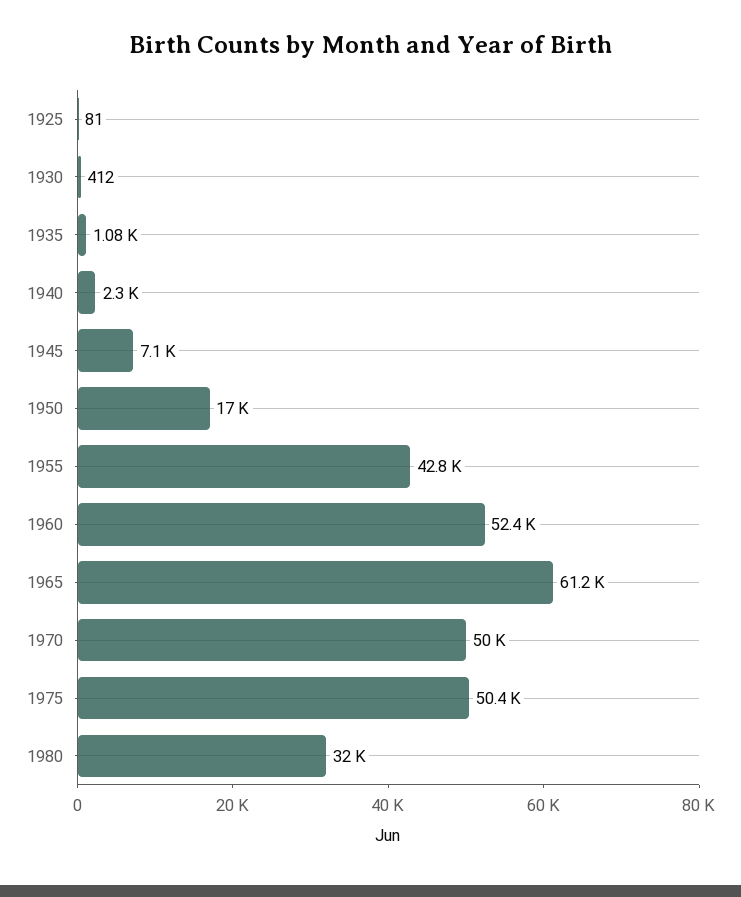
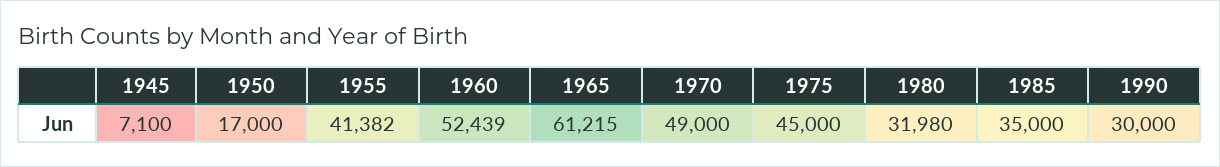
1925: 81 -> none
1930: 412 -> none
1935: 1080 -> none
1940: 2300 -> none
1955: 42800 -> 41382
1970: 50000 -> 49000
1975: 50400 -> 45000
1985: none -> 35000
1990: none -> 30000

